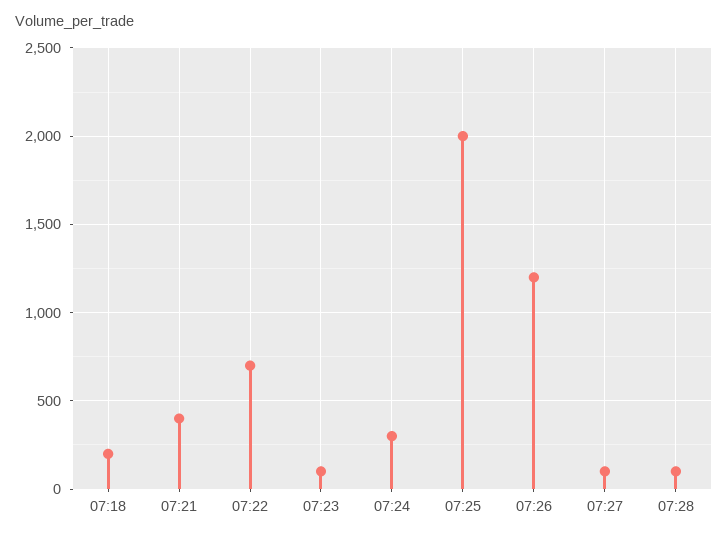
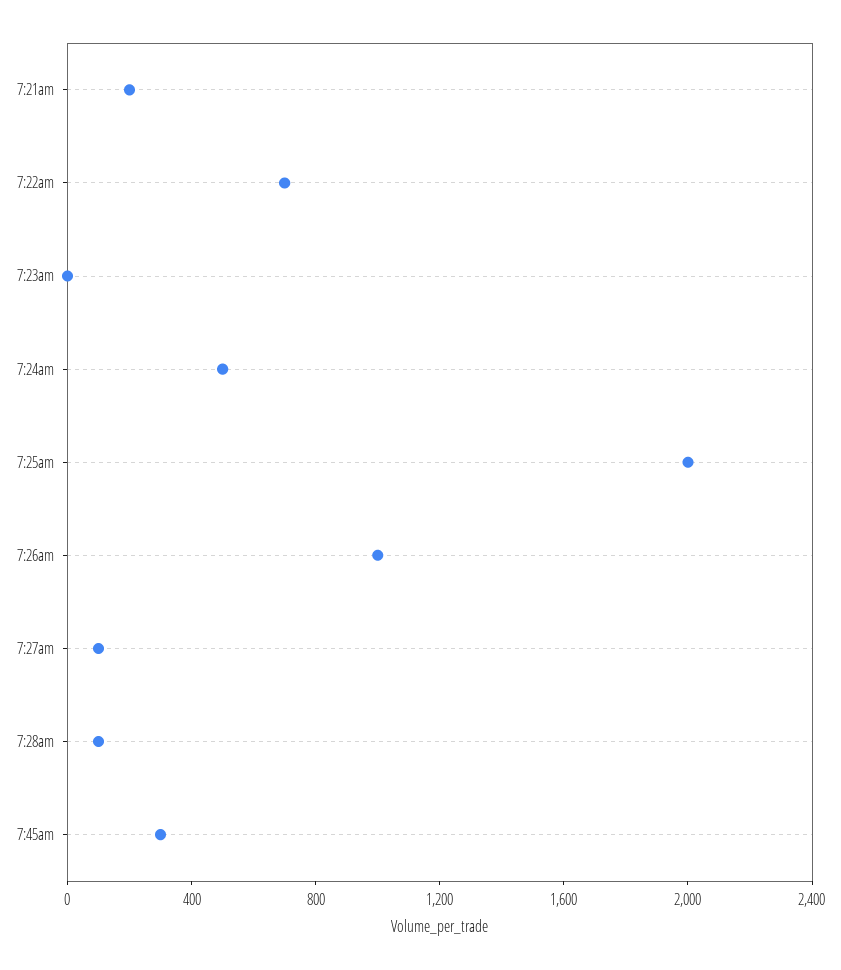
07:18: 200 -> none
07:21: 400 -> 200
07:23: 100 -> 0
07:24: 300 -> 500
07:26: 1200 -> 1000
7:45am: none -> 300

